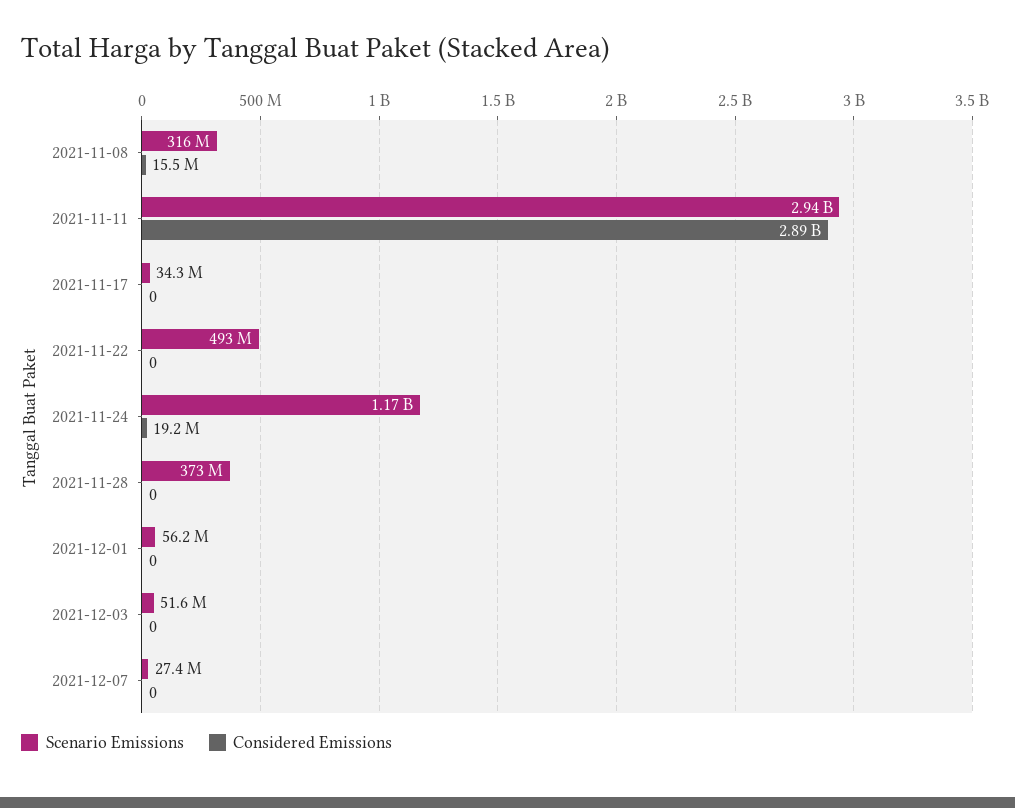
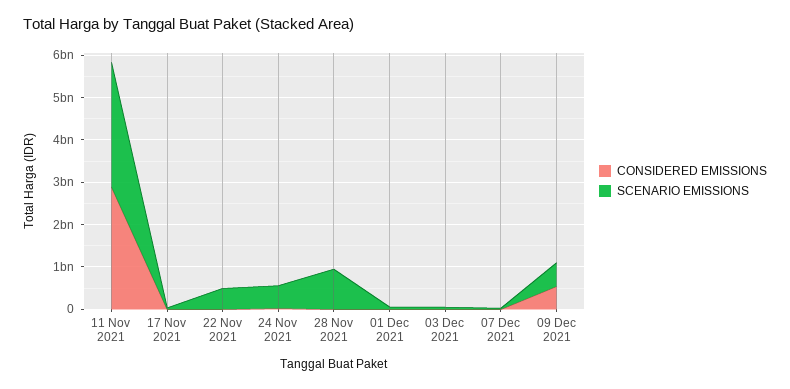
Scenario Emissions, 2021-11-08: 316000000 -> none
Considered Emissions, 2021-11-08: 15500000 -> none
Scenario Emissions, 2021-11-24: 1170000000 -> 600000000
Scenario Emissions, 2021-11-28: 373000000 -> 1000000000
Considered Emissions, 09 Dec 2021: none -> 600000000
Scenario Emissions, 09 Dec 2021: none -> 600000000

